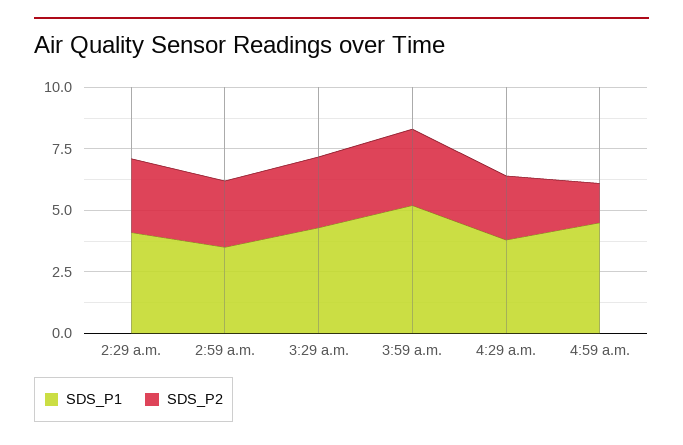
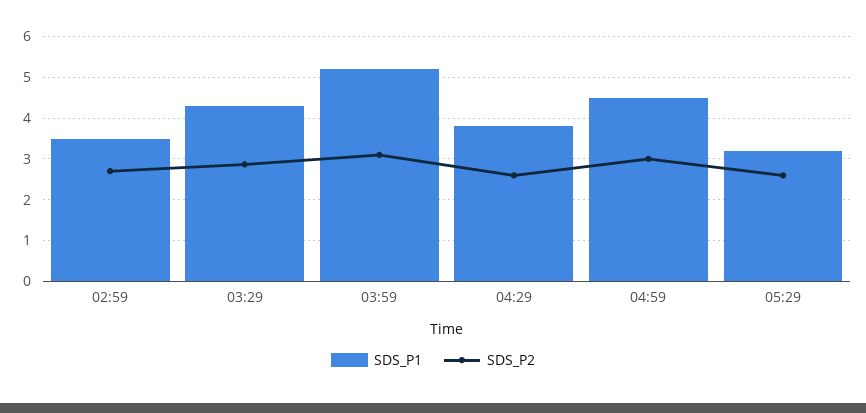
SDS_P1, 2:29 a.m.: 4 -> none
SDS_P2, 2:29 a.m.: 3 -> none
SDS_P2, 4:59 a.m.: 1.5 -> 3
SDS_P1, 05:29: none -> 3.2
SDS_P2, 05:29: none -> 2.6

